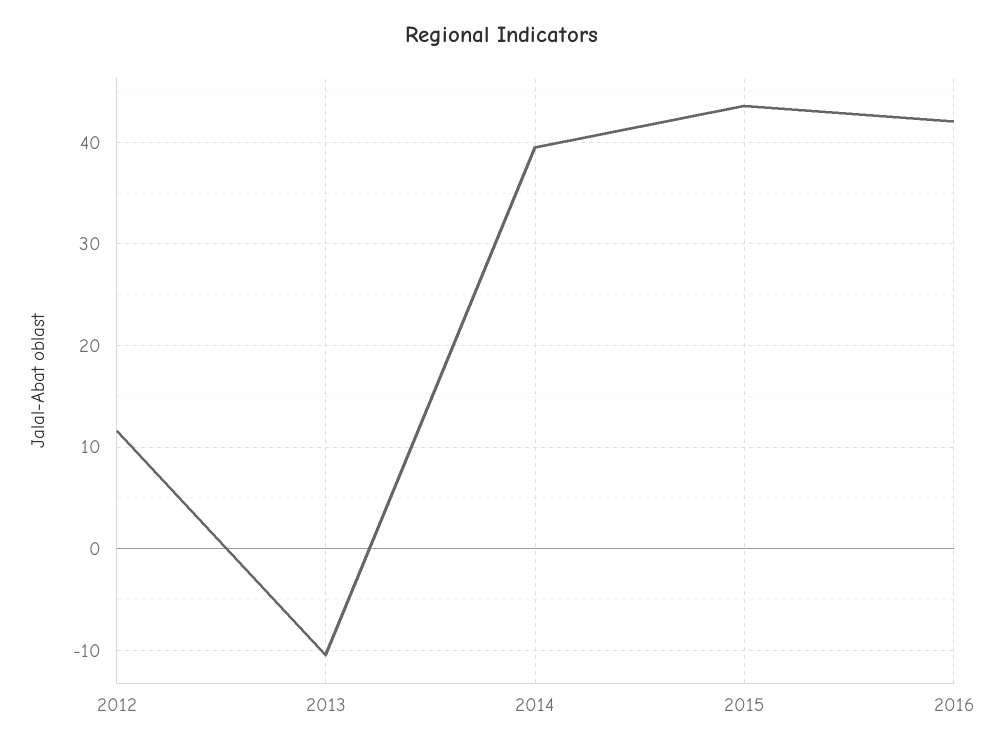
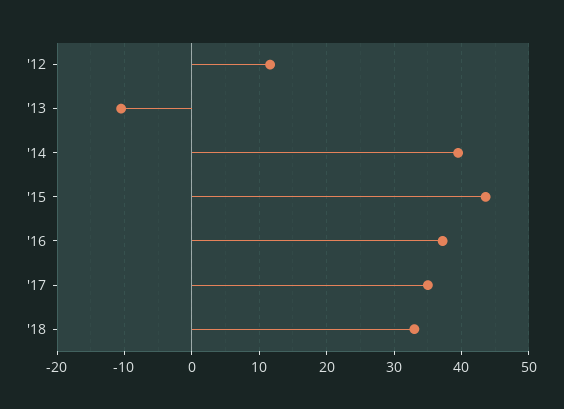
2016: 42 -> 37
'17: none -> 35
'18: none -> 33

